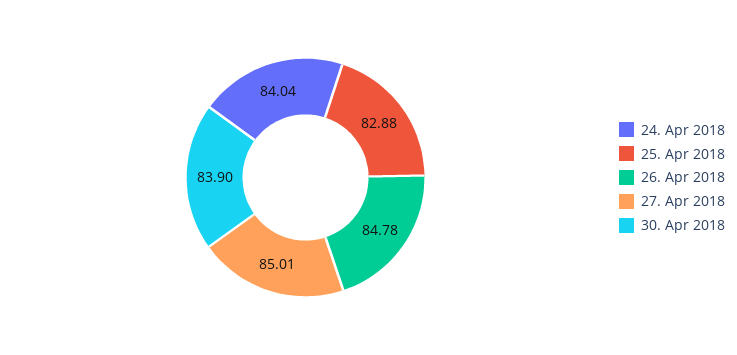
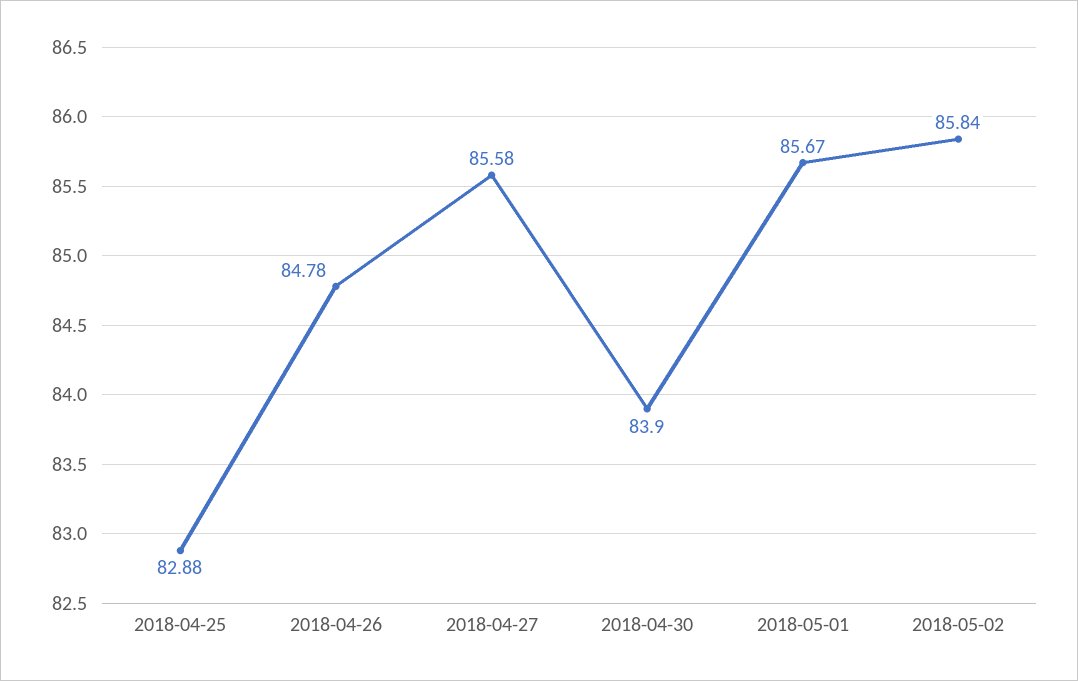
24. Apr 2018: 84.04 -> none
27. Apr 2018: 85.01 -> 85.58
2018-05-01: none -> 85.67
2018-05-02: none -> 85.84

